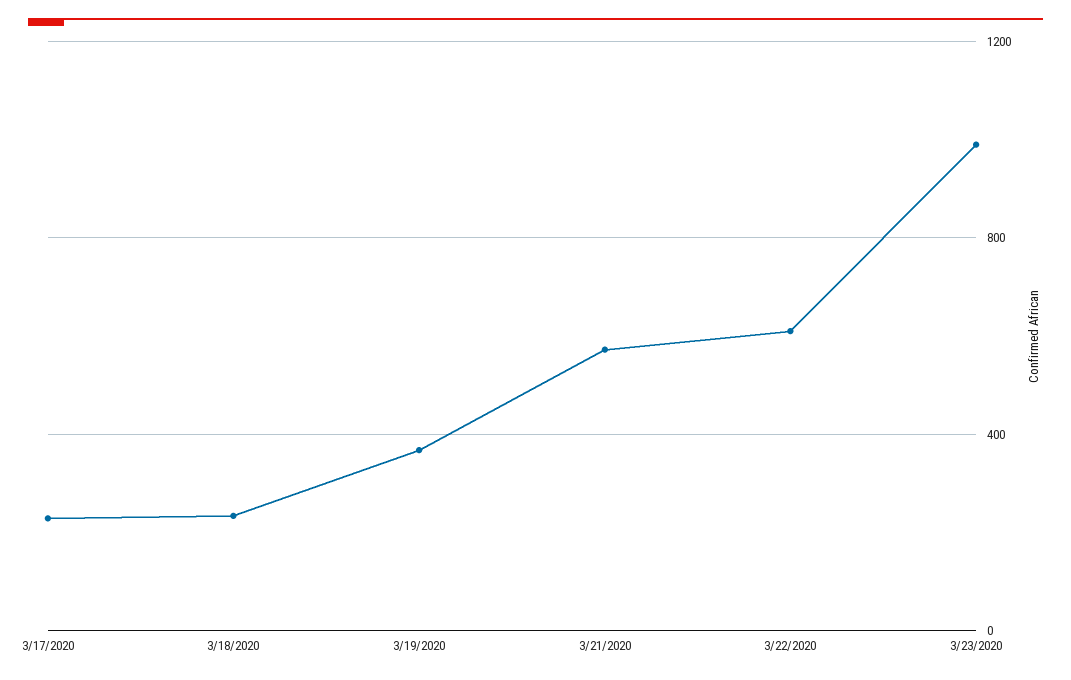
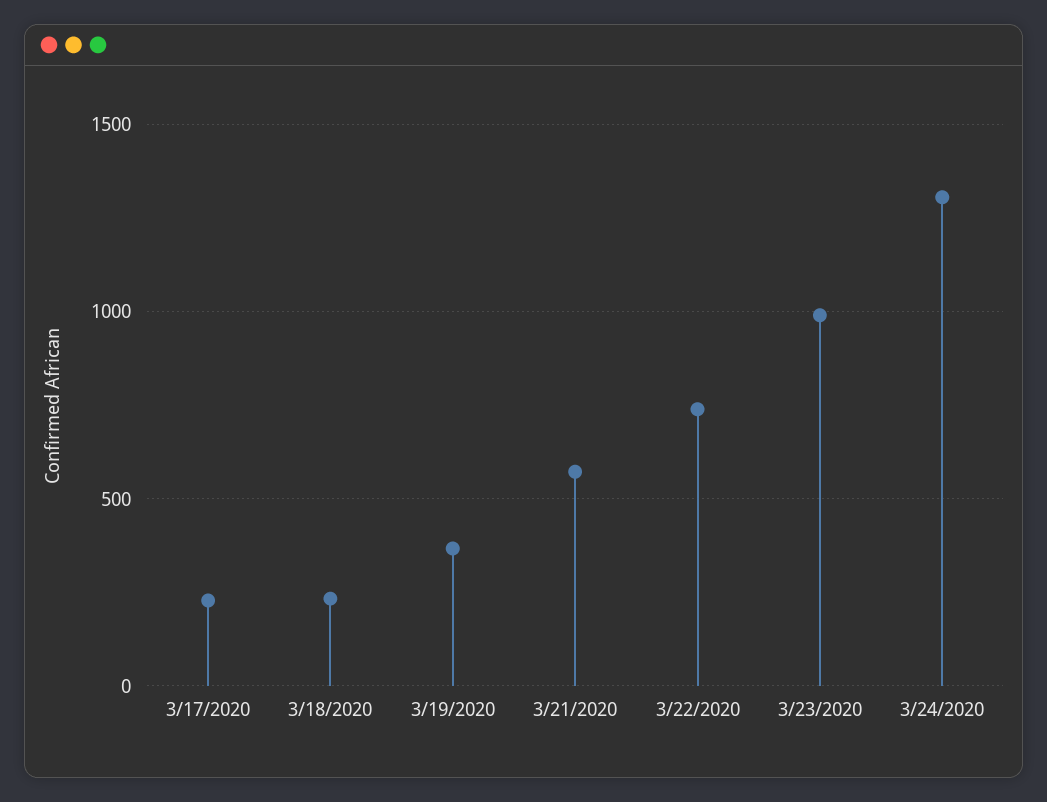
3/22/2020: 600 -> 750
3/24/2020: none -> 1300

